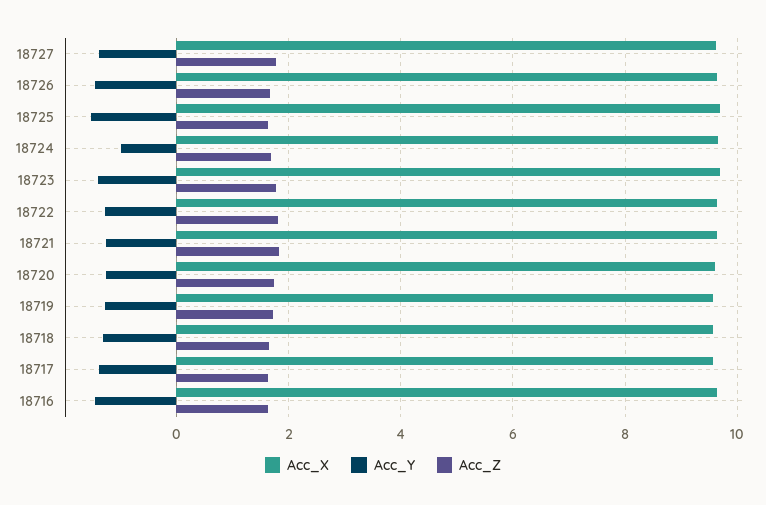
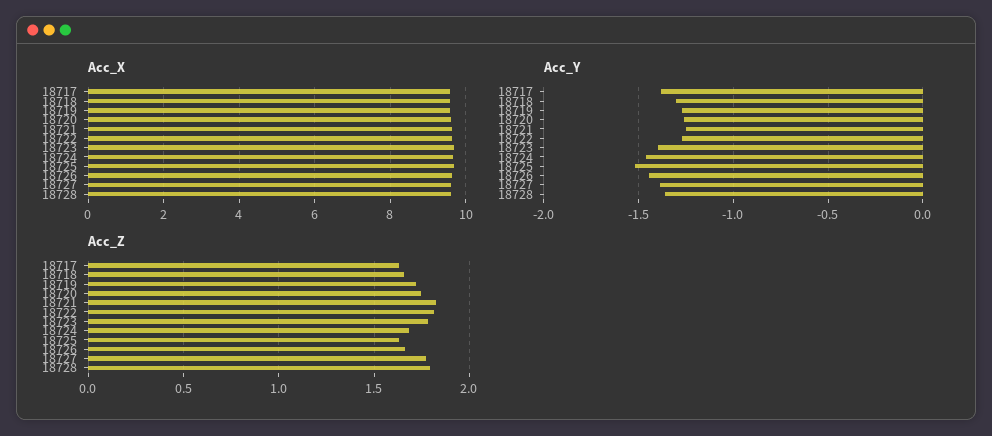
Acc_Y, 18724: -1 -> -1.45
Acc_X, 18716: 9.6 -> none
Acc_Y, 18716: -1.4 -> none
Acc_Z, 18716: 1.6 -> none
Acc_X, 18728: none -> 9.6
Acc_Y, 18728: none -> -1.35
Acc_Z, 18728: none -> 1.8

